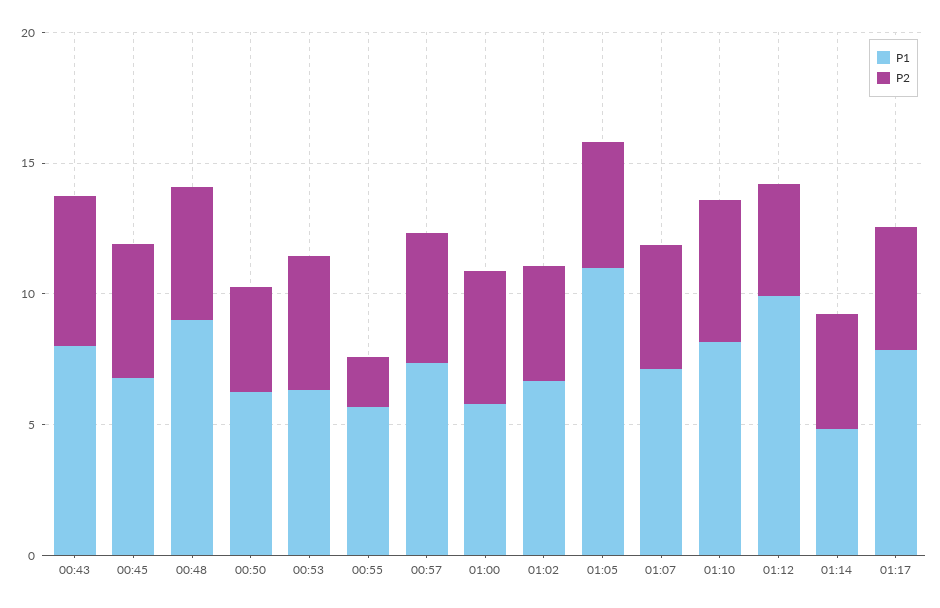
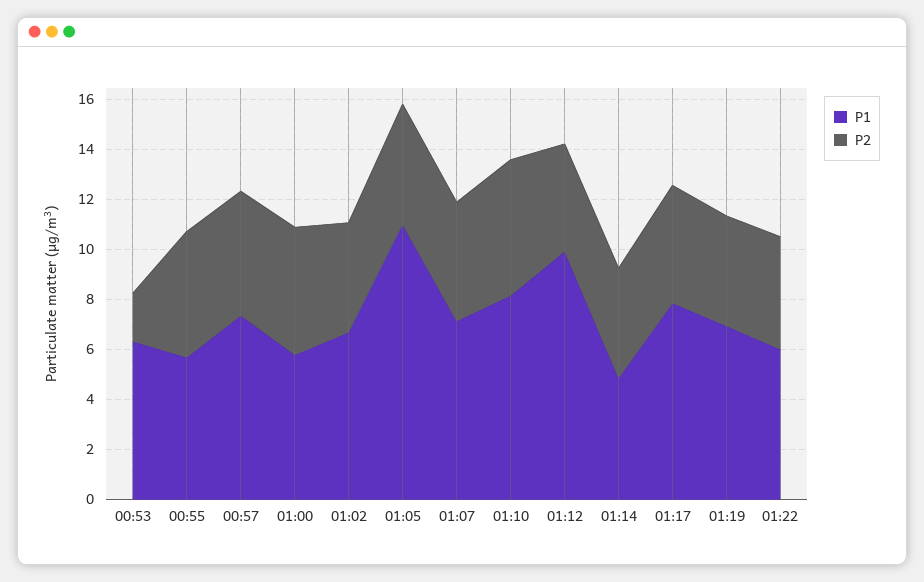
P1, 00:43: 8 -> none
P2, 00:43: 6 -> none
P1, 00:45: 7 -> none
P2, 00:45: 5 -> none
P1, 00:48: 9 -> none
P2, 00:48: 5 -> none
P1, 00:50: 6 -> none
P2, 00:50: 4 -> none
P2, 00:53: 5 -> 2
P2, 00:55: 2 -> 5
P1, 01:19: none -> 7
P2, 01:19: none -> 4.5
P1, 01:22: none -> 6
P2, 01:22: none -> 4.5

